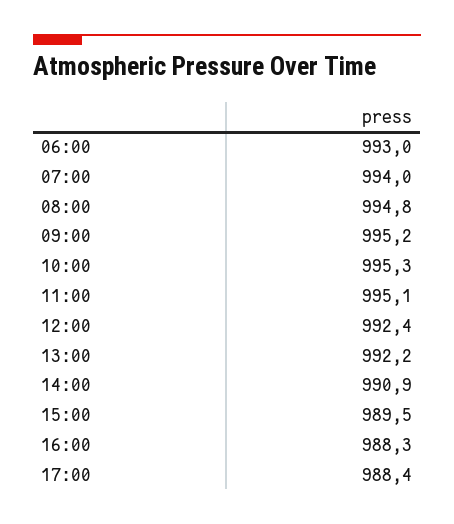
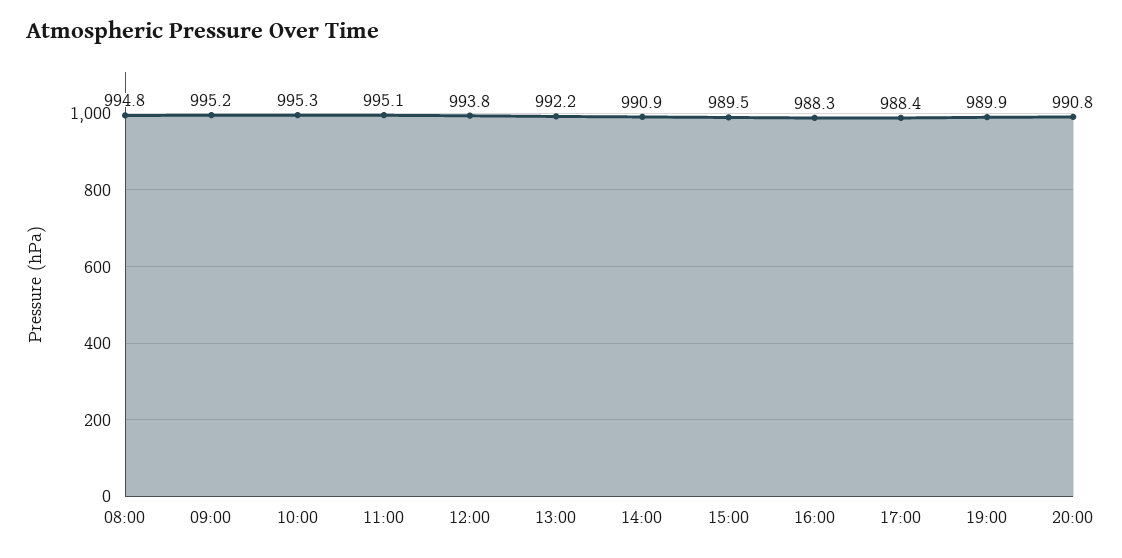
06:00: 993 -> none
07:00: 994 -> none
12:00: 992.4 -> 993.8
19:00: none -> 989.9
20:00: none -> 990.8

